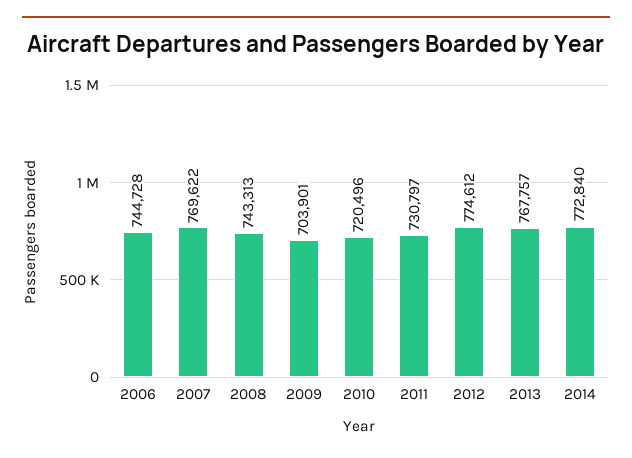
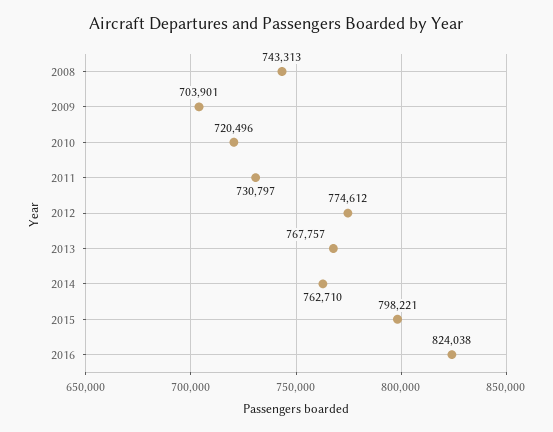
2006: 744728 -> none
2007: 769622 -> none
2014: 772840 -> 762710
2015: none -> 798221
2016: none -> 824038

